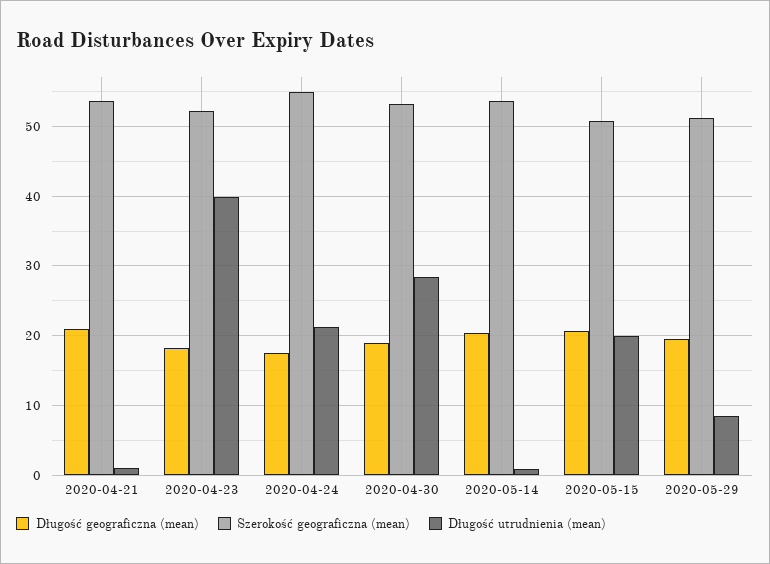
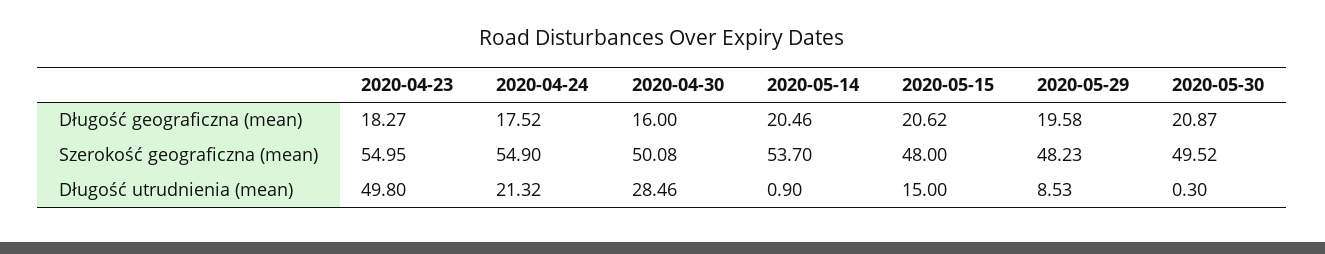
Długość geograficzna (mean), 2020-04-21: 21 -> none
Szerokość geograficzna (mean), 2020-04-21: 54 -> none
Długość utrudnienia (mean), 2020-04-21: 1 -> none
Szerokość geograficzna (mean), 2020-04-23: 52 -> 54.95
Długość utrudnienia (mean), 2020-04-23: 40 -> 49.8
Długość geograficzna (mean), 2020-04-30: 19 -> 16
Szerokość geograficzna (mean), 2020-04-30: 53 -> 50.08
Szerokość geograficzna (mean), 2020-05-15: 51 -> 48
Długość utrudnienia (mean), 2020-05-15: 20 -> 15
Szerokość geograficzna (mean), 2020-05-29: 51 -> 48.23
Długość geograficzna (mean), 2020-05-30: none -> 20.87
Szerokość geograficzna (mean), 2020-05-30: none -> 49.52
Długość utrudnienia (mean), 2020-05-30: none -> 0.3

